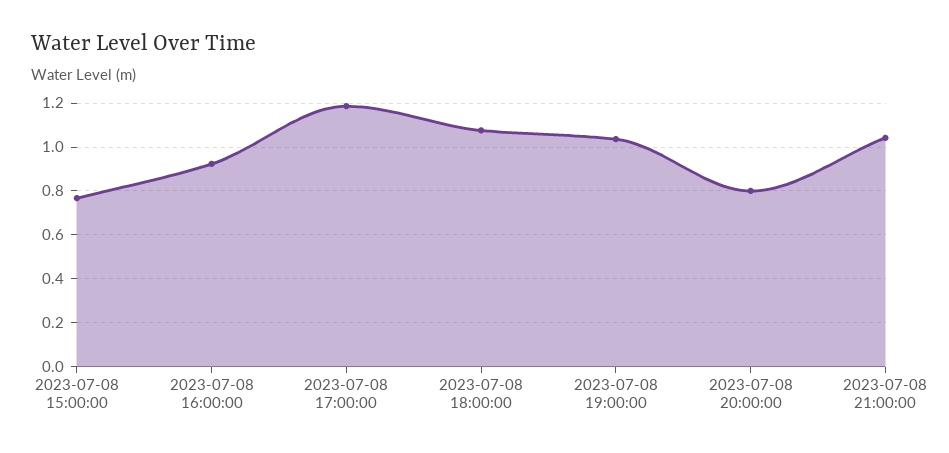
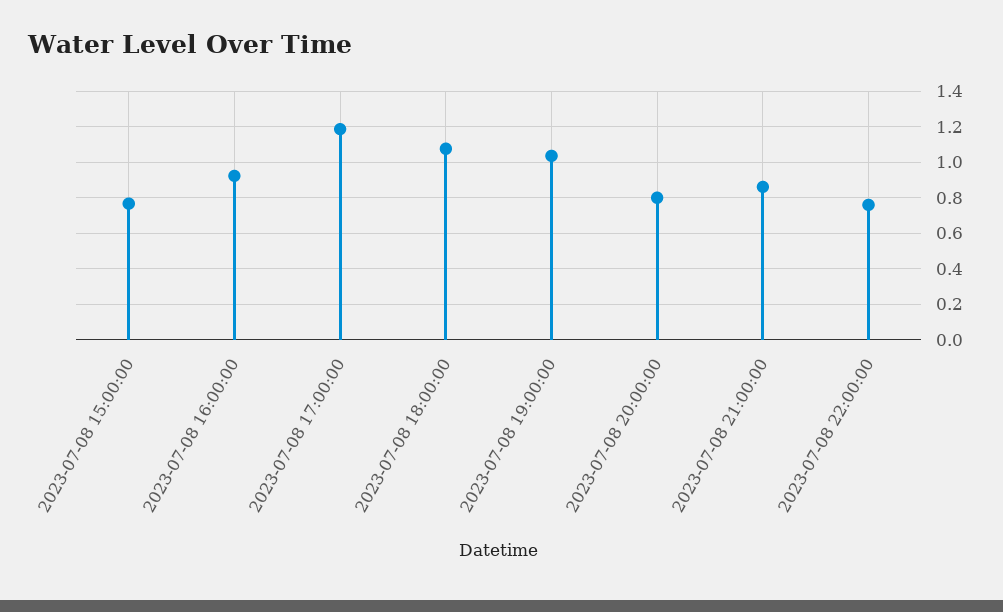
2023-07-08 21:00:00: 1.05 -> 0.85
2023-07-08 22:00:00: none -> 0.75

